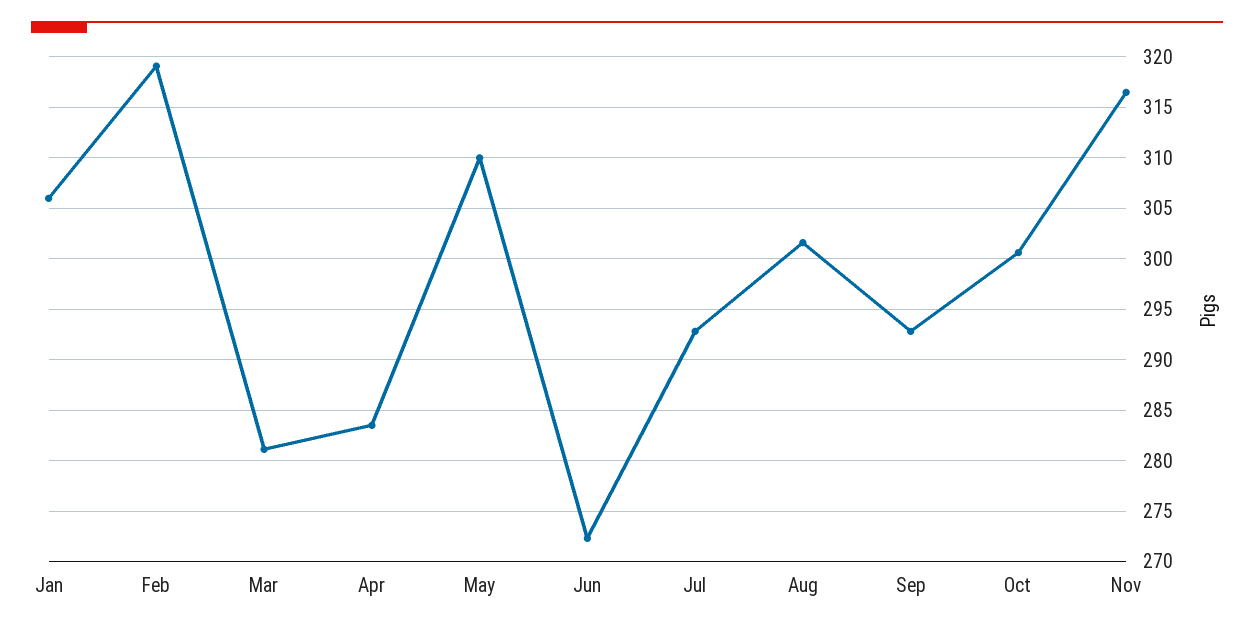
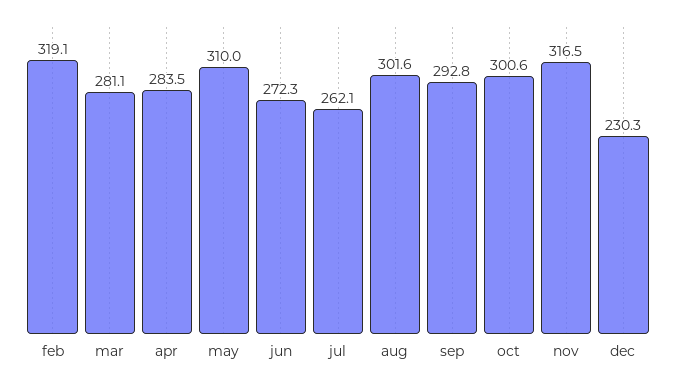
Jan: 306 -> none
Jul: 293 -> 262.1
dec: none -> 230.3

